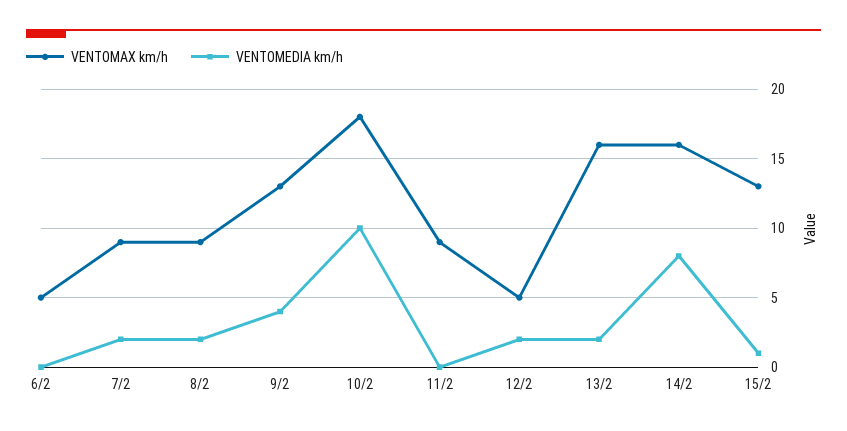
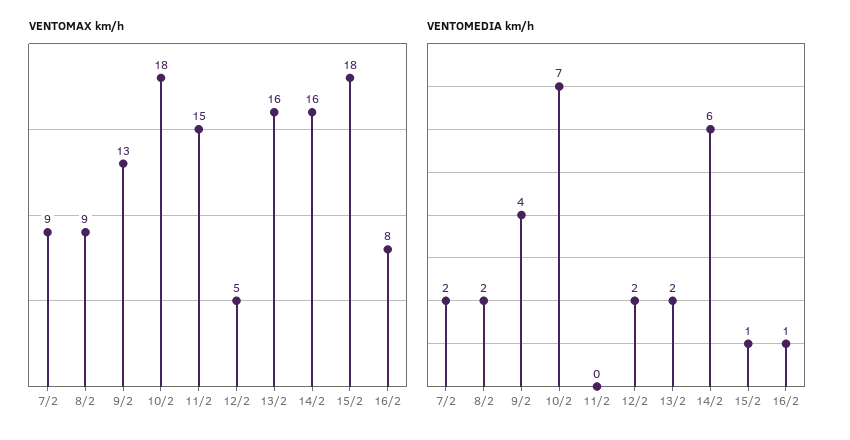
VENTOMAX km/h, 6/2: 5 -> none
VENTOMEDIA km/h, 6/2: 0 -> none
VENTOMEDIA km/h, 10/2: 10 -> 7
VENTOMAX km/h, 11/2: 9 -> 15
VENTOMEDIA km/h, 14/2: 8 -> 6
VENTOMAX km/h, 15/2: 13 -> 18
VENTOMAX km/h, 16/2: none -> 8
VENTOMEDIA km/h, 16/2: none -> 1

